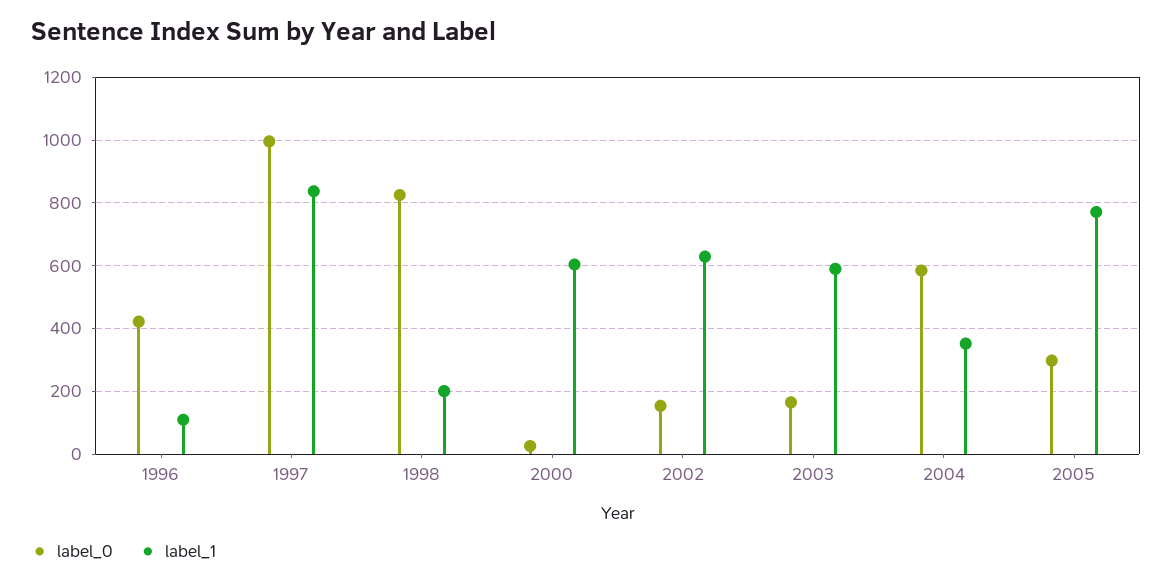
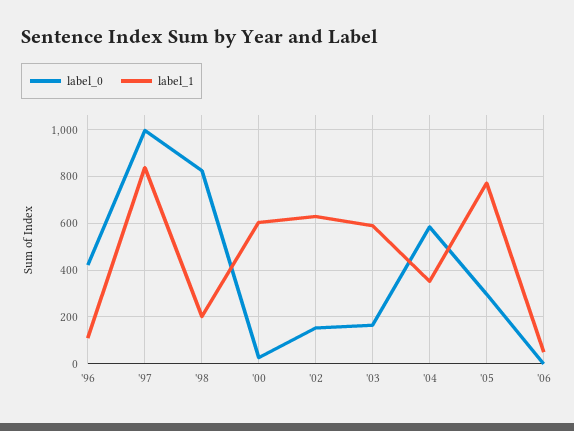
label_0, '06: none -> 0
label_1, '06: none -> 50

